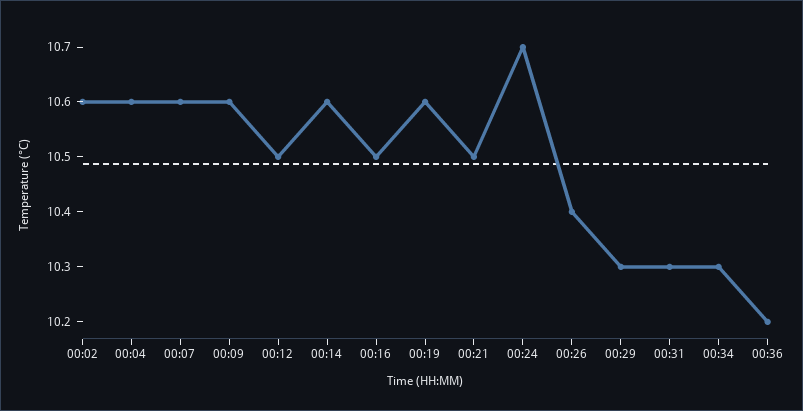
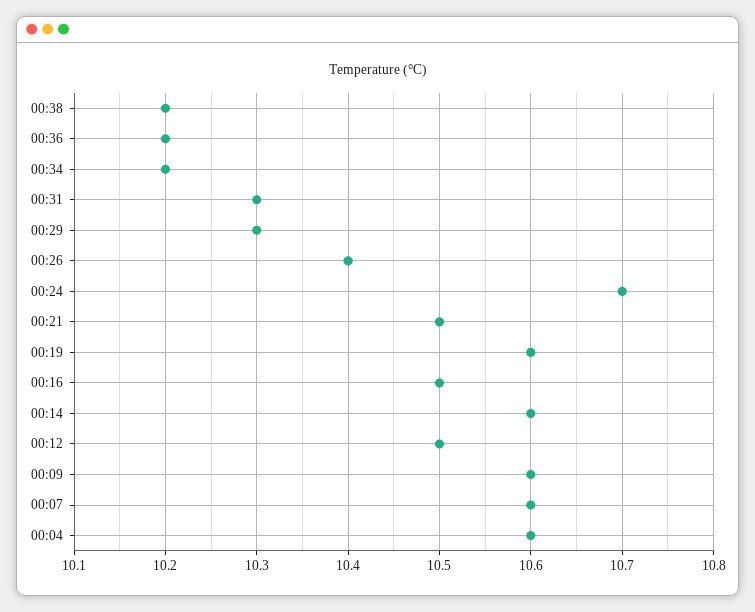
00:02: 10.6 -> none
00:34: 10.3 -> 10.2
00:38: none -> 10.2

